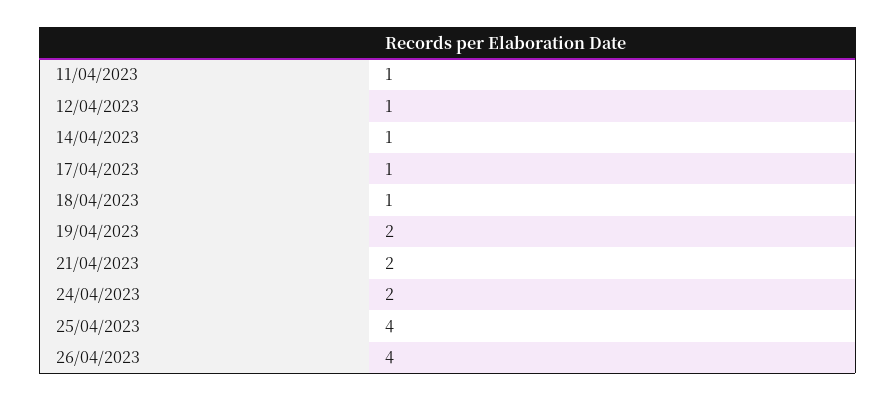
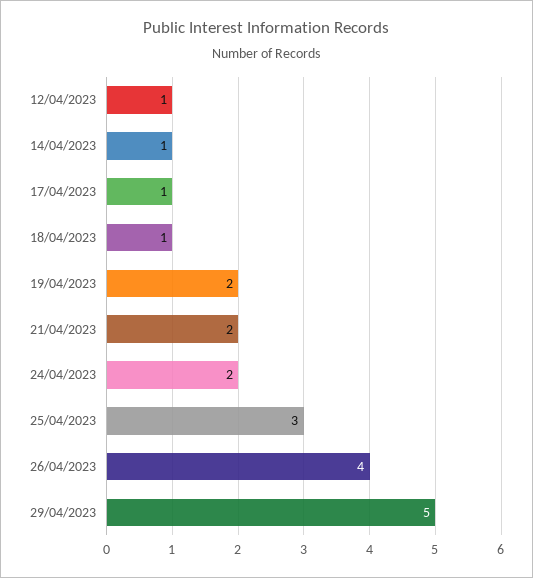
11/04/2023: 1 -> none
25/04/2023: 4 -> 3
29/04/2023: none -> 5

